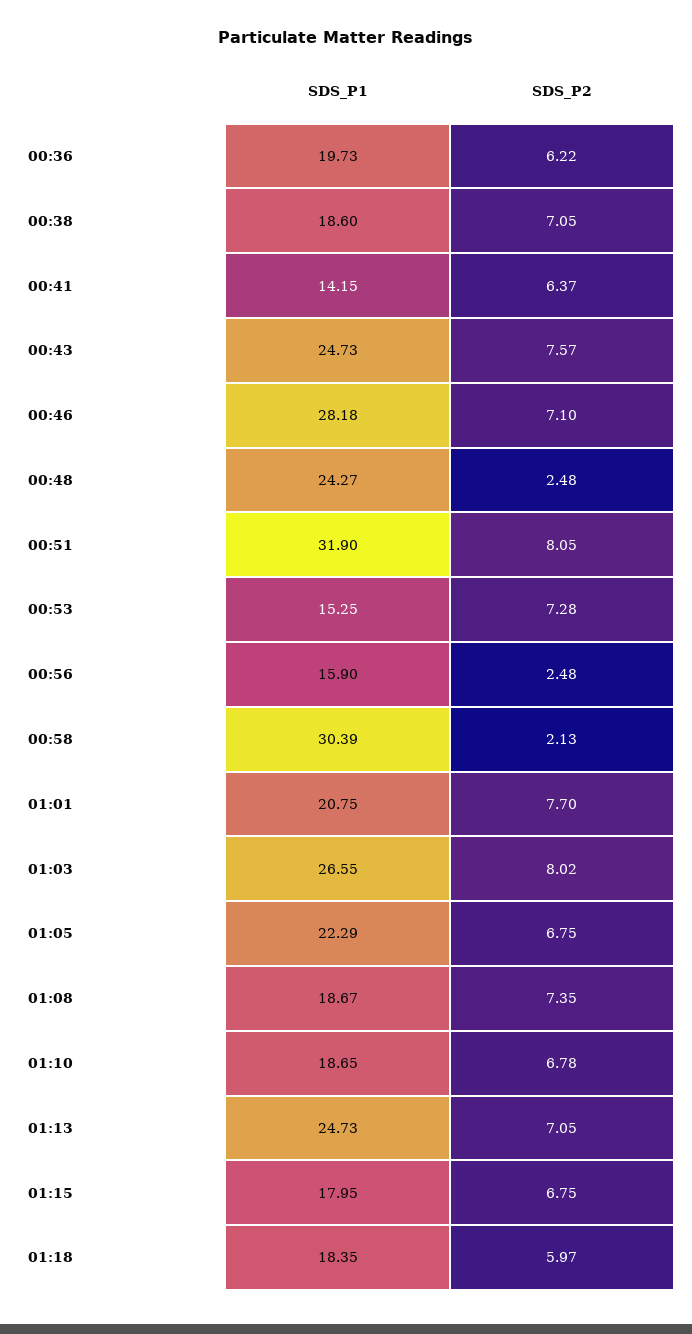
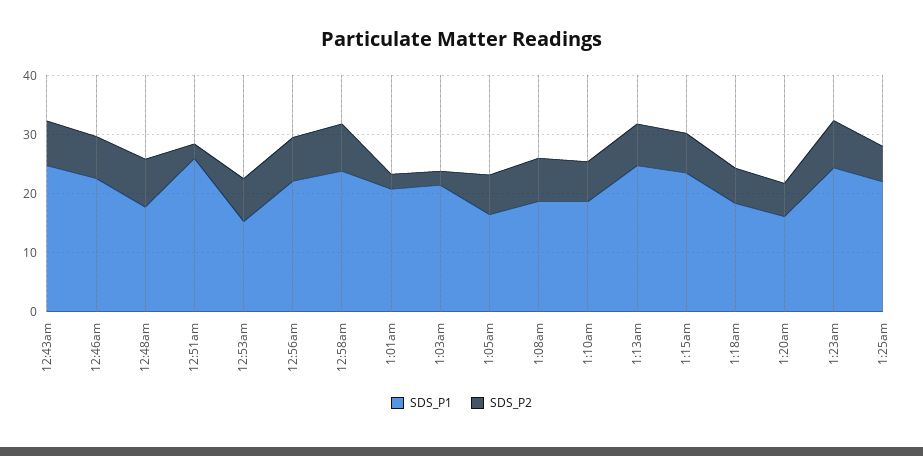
SDS_P1, 00:36: 19.73 -> none
SDS_P2, 00:36: 6.22 -> none
SDS_P1, 00:38: 18.6 -> none
SDS_P2, 00:38: 7.05 -> none
SDS_P1, 00:41: 14.15 -> none
SDS_P2, 00:41: 6.37 -> none
SDS_P1, 00:46: 28.18 -> 22
SDS_P1, 00:48: 24.27 -> 18
SDS_P2, 00:48: 2.48 -> 8
SDS_P1, 00:51: 31.9 -> 26
SDS_P2, 00:51: 8.05 -> 2
SDS_P1, 00:56: 15.9 -> 22
SDS_P2, 00:56: 2.48 -> 8
SDS_P1, 00:58: 30.39 -> 24
SDS_P2, 00:58: 2.13 -> 8
SDS_P2, 01:01: 7.7 -> 2
SDS_P1, 01:03: 26.55 -> 22
SDS_P2, 01:03: 8.02 -> 2
SDS_P1, 01:05: 22.29 -> 16
SDS_P1, 01:15: 17.95 -> 24
SDS_P1, 1:20am: none -> 16
SDS_P2, 1:20am: none -> 6
SDS_P1, 1:23am: none -> 24
SDS_P2, 1:23am: none -> 8
SDS_P1, 1:25am: none -> 22
SDS_P2, 1:25am: none -> 6

